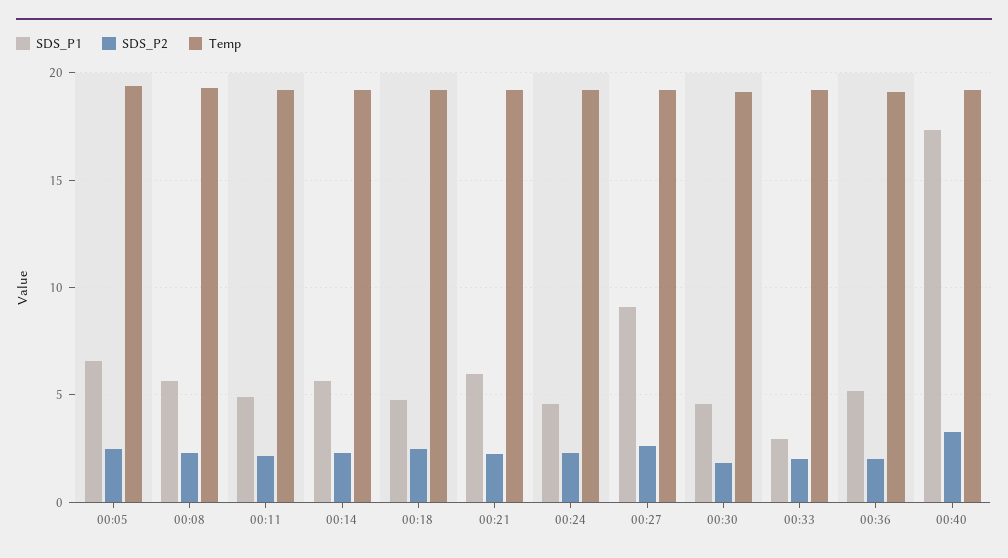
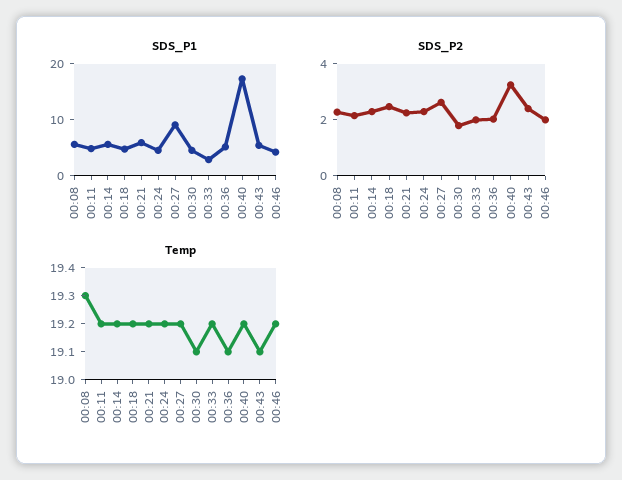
SDS_P1, 00:05: 6.5 -> none
SDS_P2, 00:05: 2.5 -> none
Temp, 00:05: 19.5 -> none
SDS_P1, 00:43: none -> 6
SDS_P1, 00:46: none -> 4
SDS_P2, 00:43: none -> 2.5
SDS_P2, 00:46: none -> 2
Temp, 00:43: none -> 19.1
Temp, 00:46: none -> 19.2

